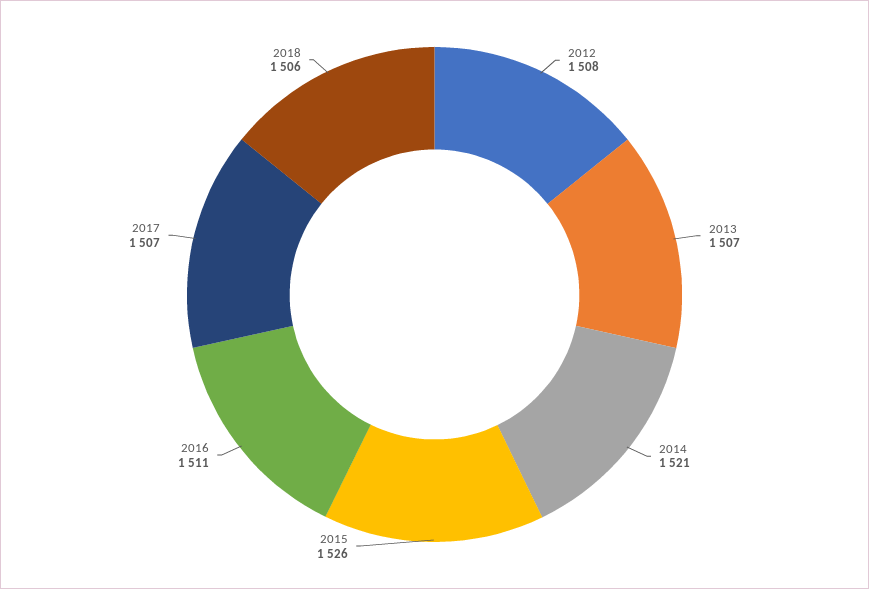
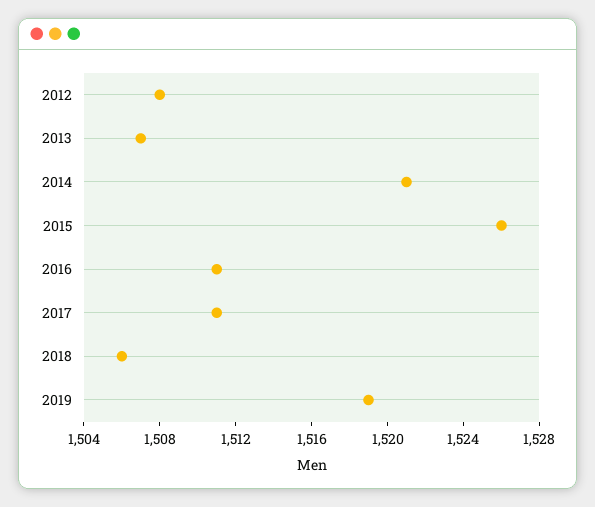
2017: 1507 -> 1511
2019: none -> 1519

